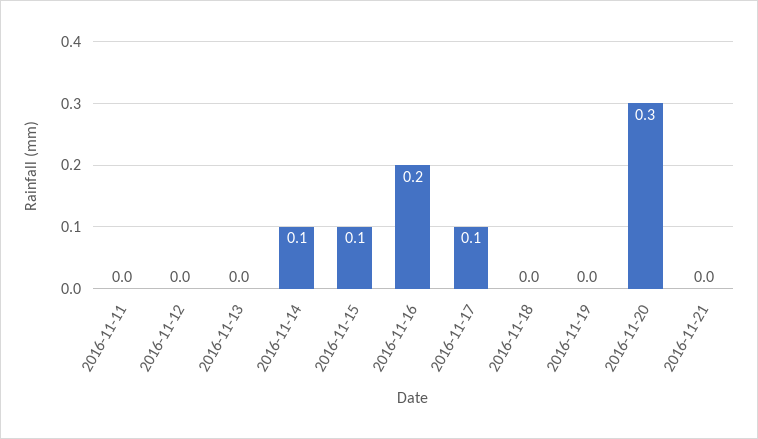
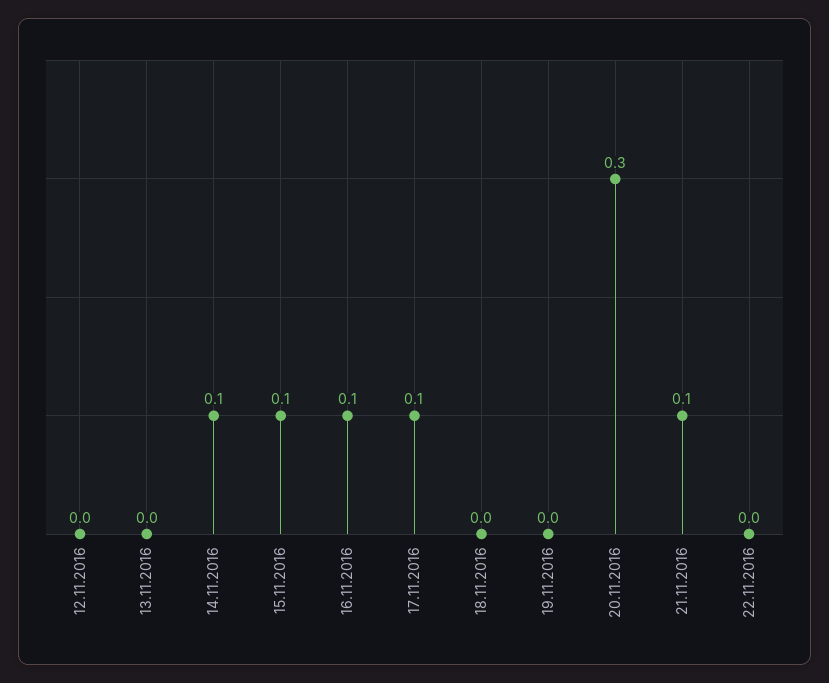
2016-11-11: 0 -> none
2016-11-16: 0.2 -> 0.1
2016-11-21: 0 -> 0.1
22.11.2016: none -> 0

